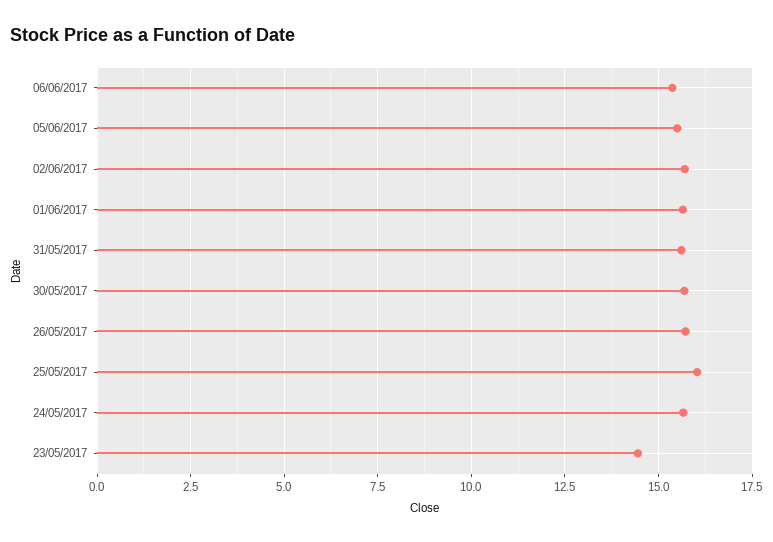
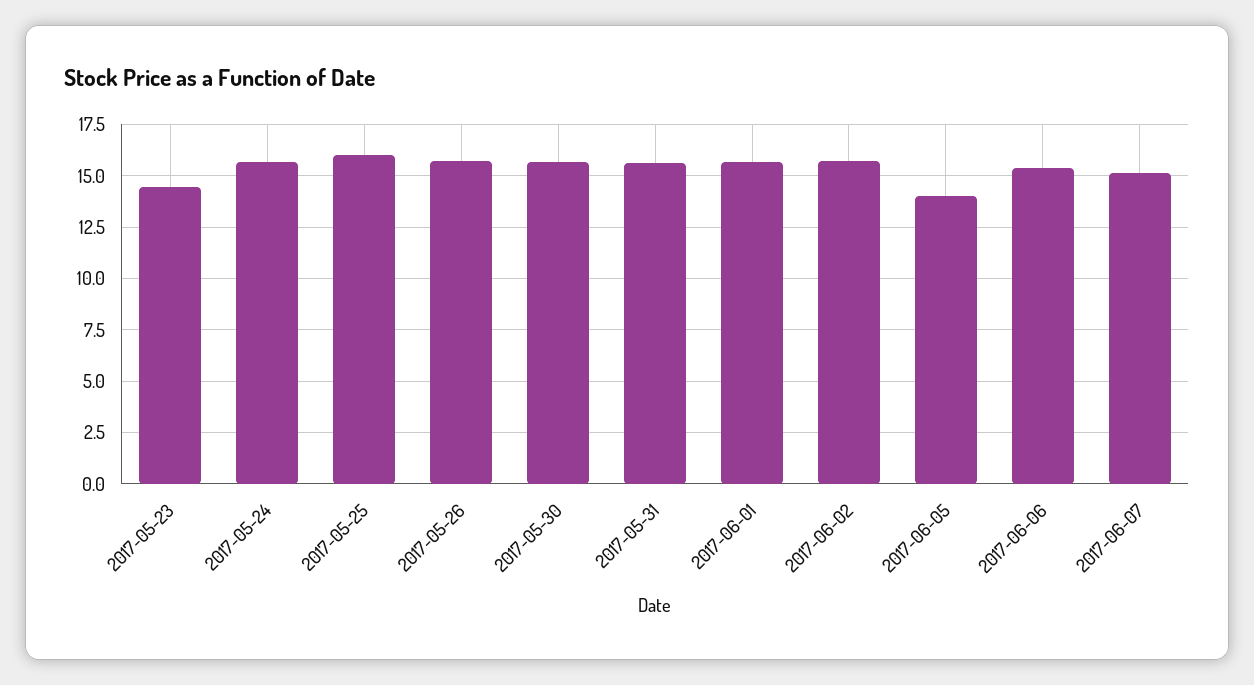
05/06/2017: 15.5 -> 14
2017-06-07: none -> 15

